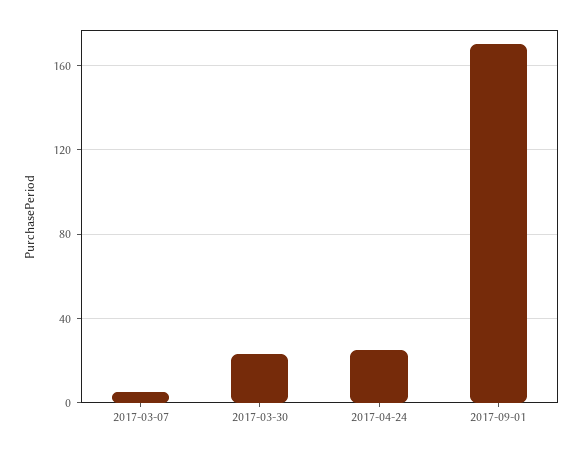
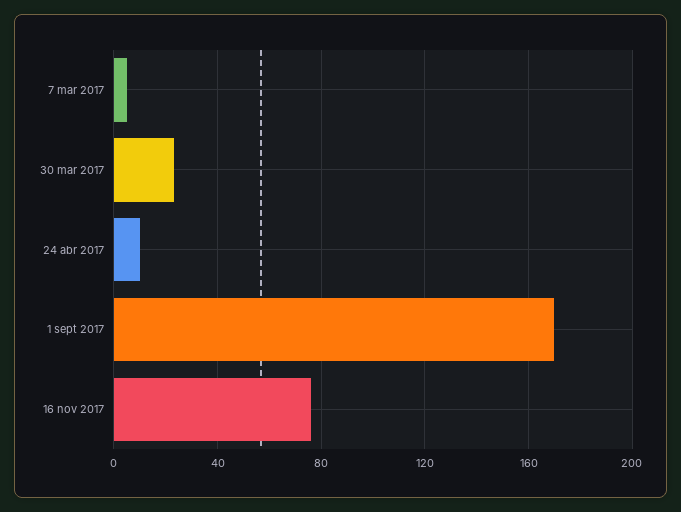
2017-04-24: 25 -> 10
16 nov 2017: none -> 75

